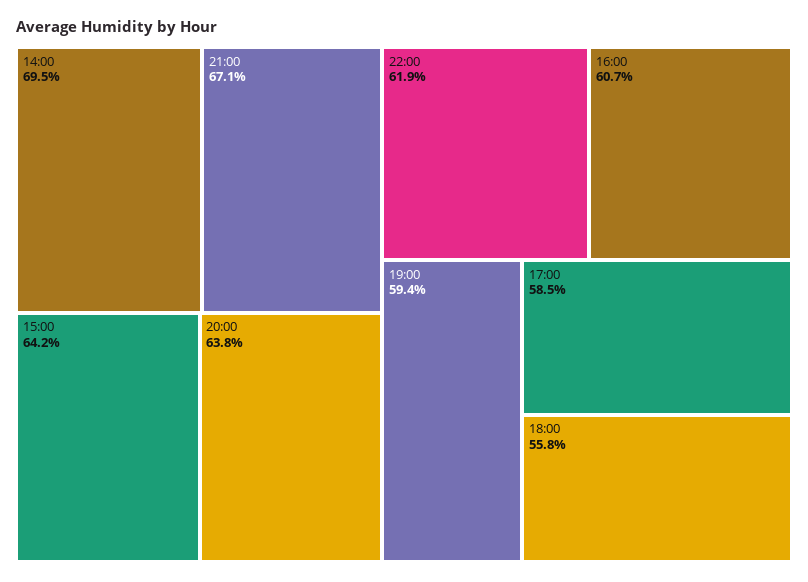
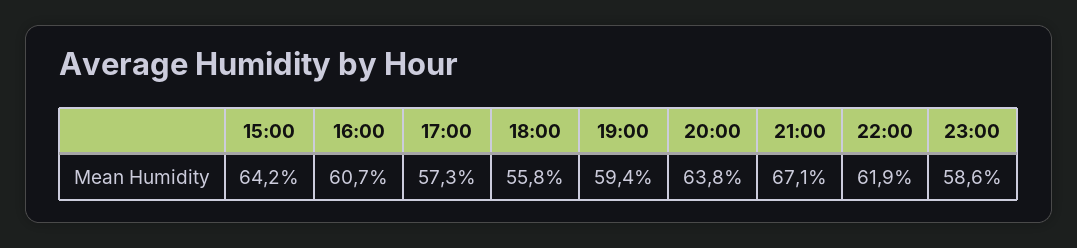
14:00: 69.5 -> none
17:00: 58.5 -> 57.3
23:00: none -> 58.6

